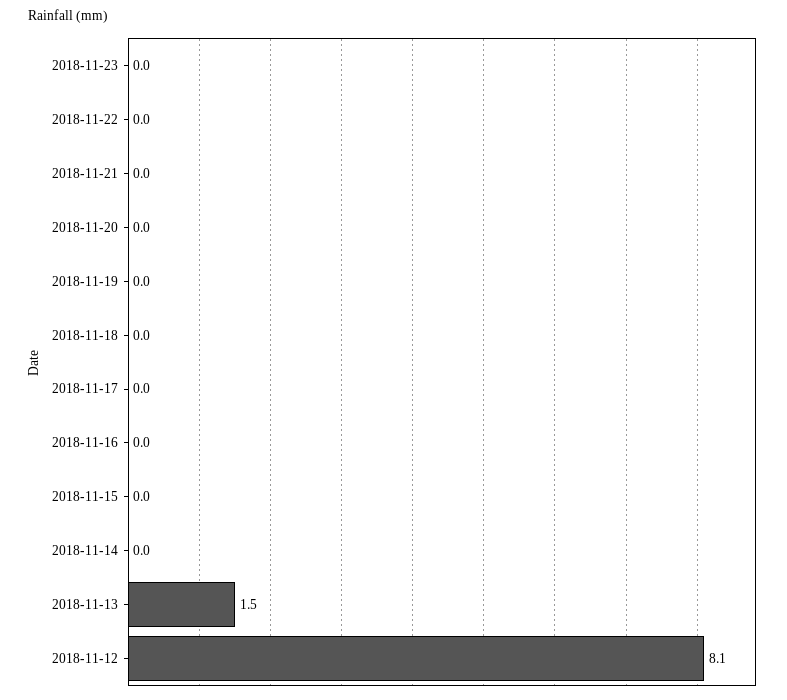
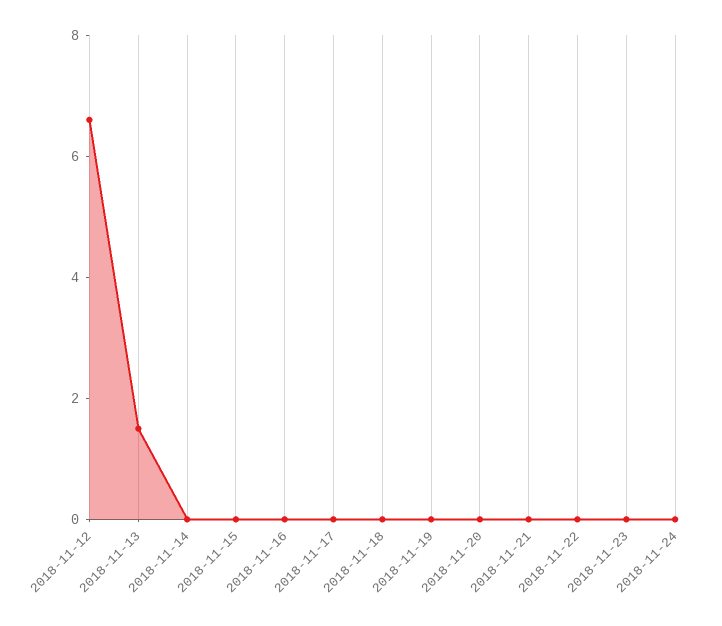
2018-11-12: 8.1 -> 6.5
2018-11-24: none -> 0

